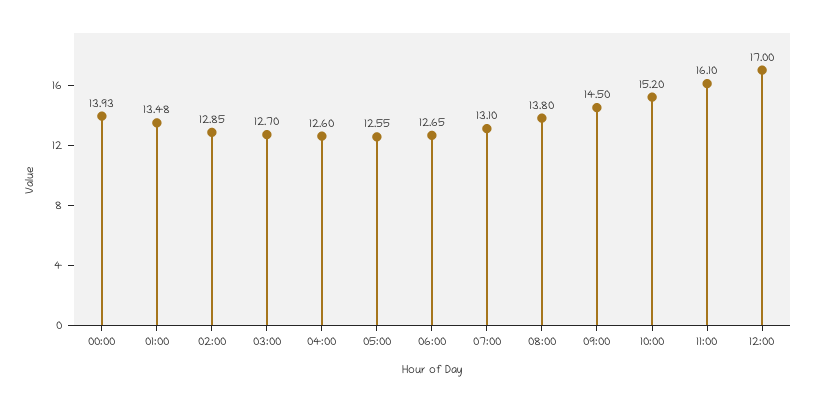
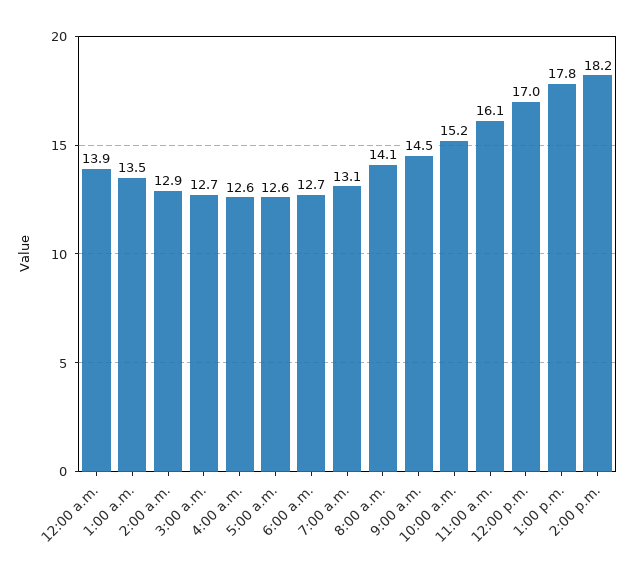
08:00: 13.8 -> 14.1
1:00 p.m.: none -> 17.8
2:00 p.m.: none -> 18.2

